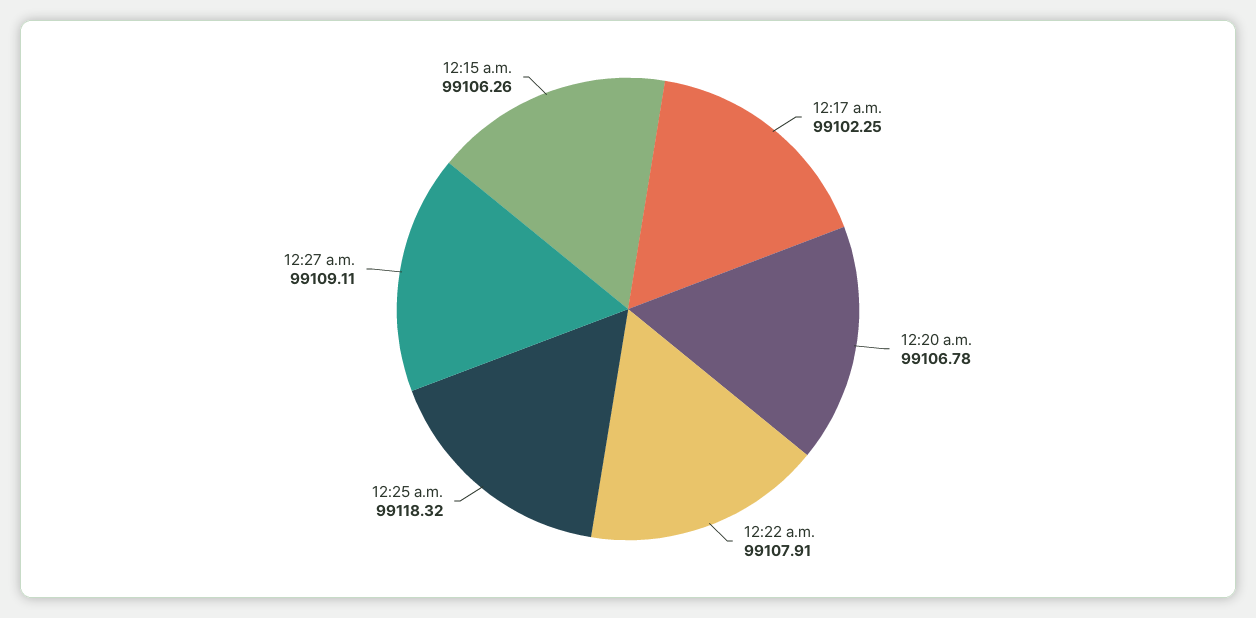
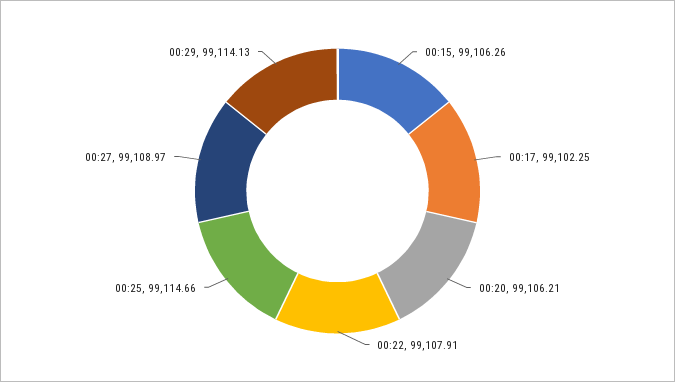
12:20 a.m.: 99106.78 -> 99106.21
12:25 a.m.: 99118.32 -> 99114.66
12:27 a.m.: 99109.11 -> 99108.97
00:29: none -> 99114.13

